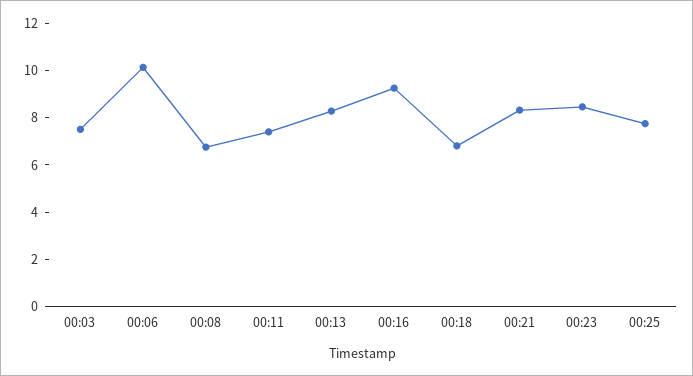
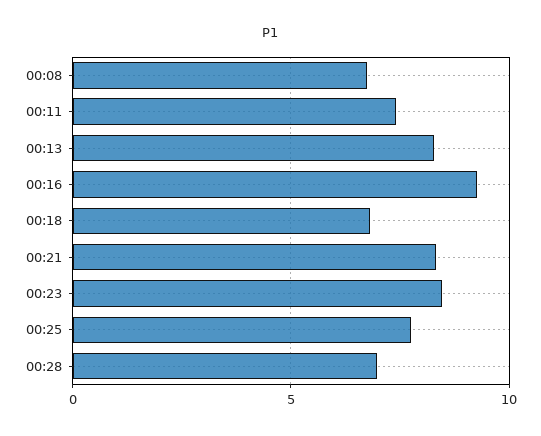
00:03: 7.5 -> none
00:06: 10 -> none
00:28: none -> 7

